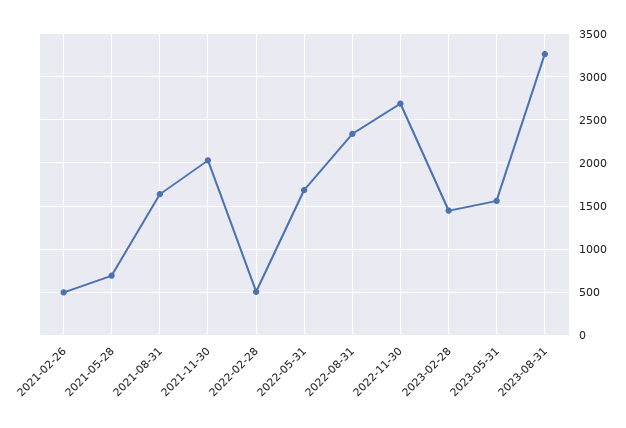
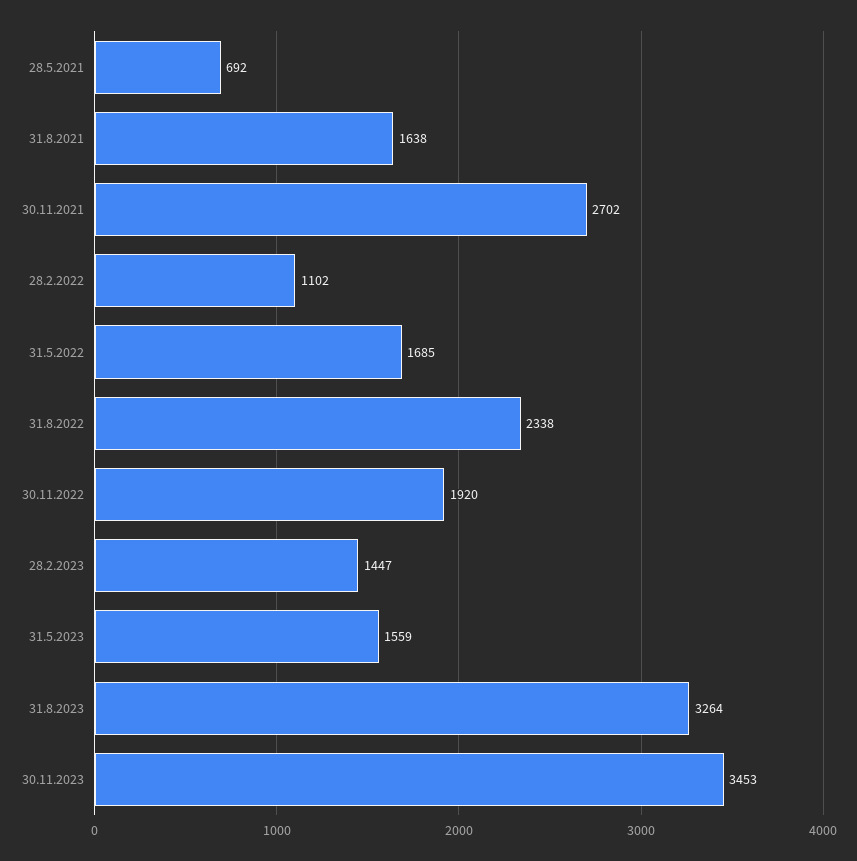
2021-02-26: 500 -> none
2021-11-30: 2000 -> 2702
2022-02-28: 500 -> 1102
2022-11-30: 2700 -> 1920
30.11.2023: none -> 3453

